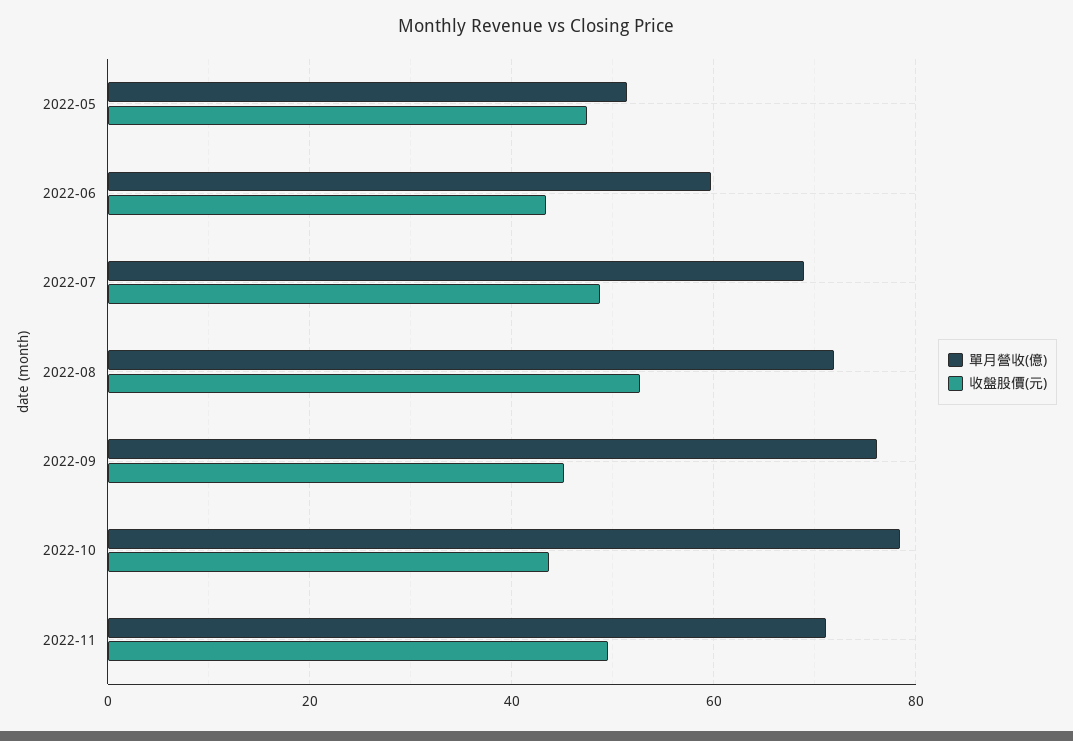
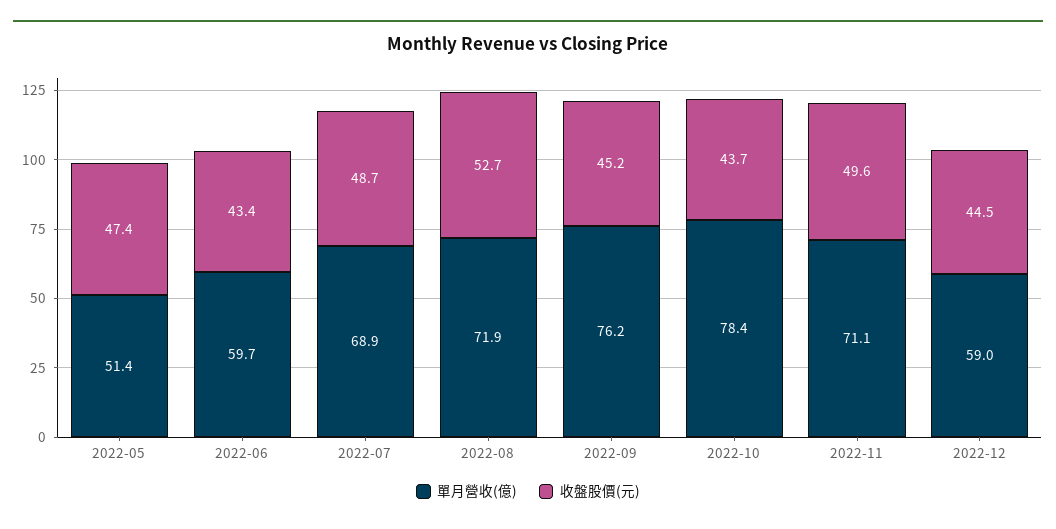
單月營收(億), 2022-12: none -> 59
收盤股價(元), 2022-12: none -> 44.5

